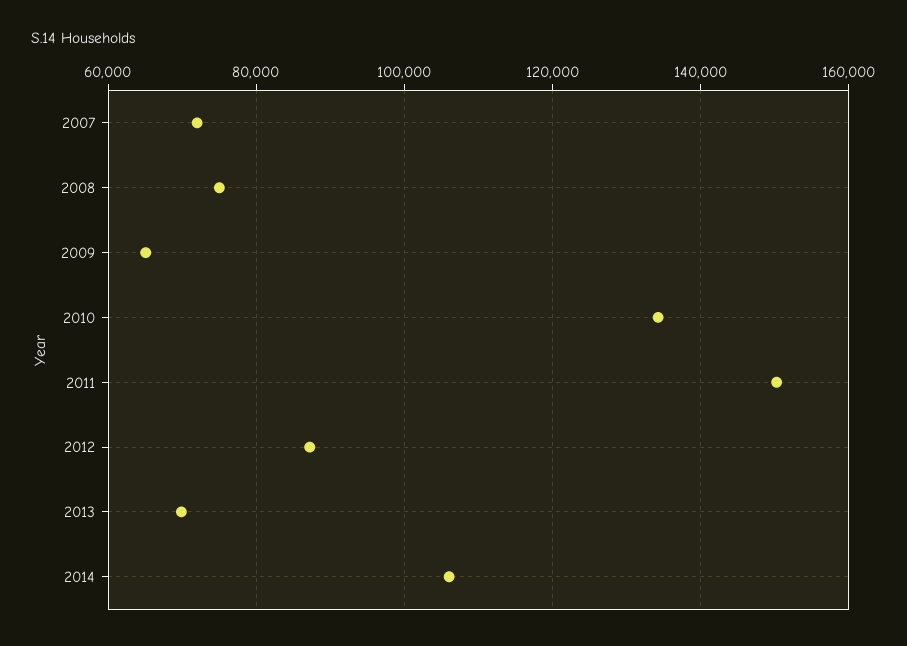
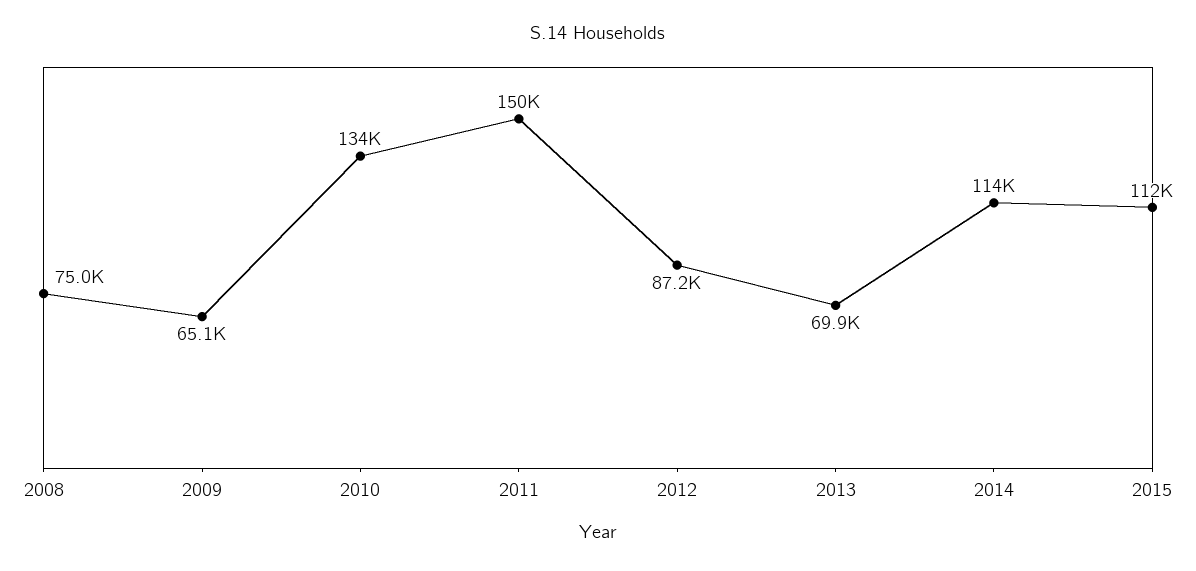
2007: 72000 -> none
2014: 106000 -> 114000
2015: none -> 112000

